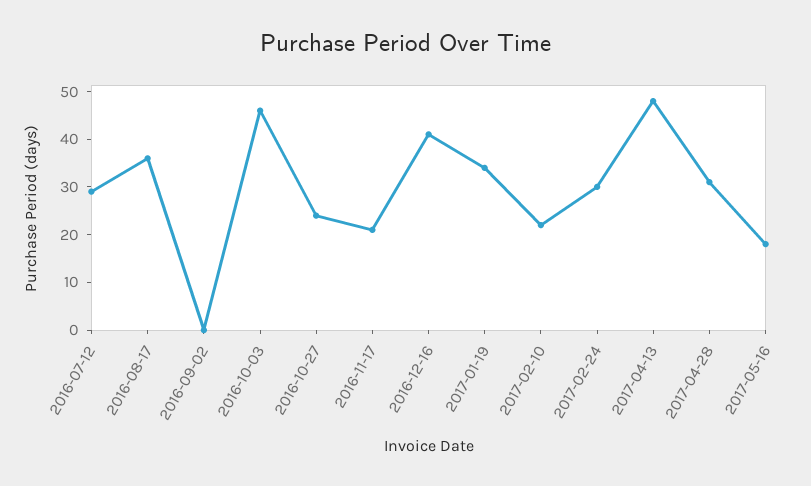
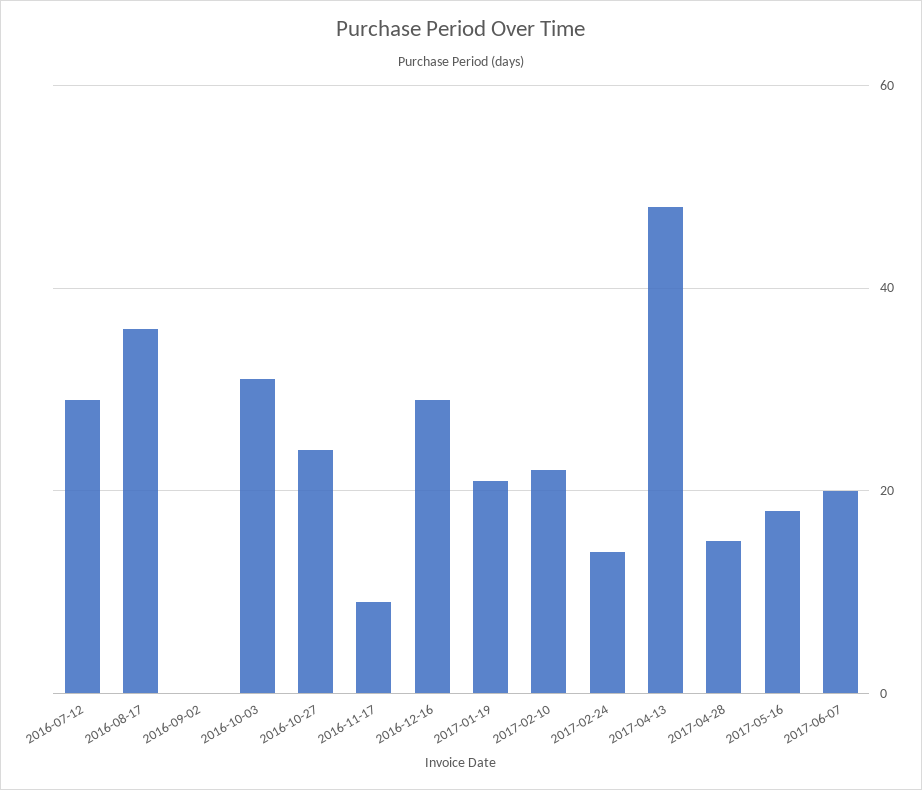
2016-10-03: 45 -> 30
2016-11-17: 20 -> 10
2016-12-16: 40 -> 30
2017-01-19: 35 -> 20
2017-02-24: 30 -> 15
2017-04-28: 30 -> 15
2017-06-07: none -> 20

